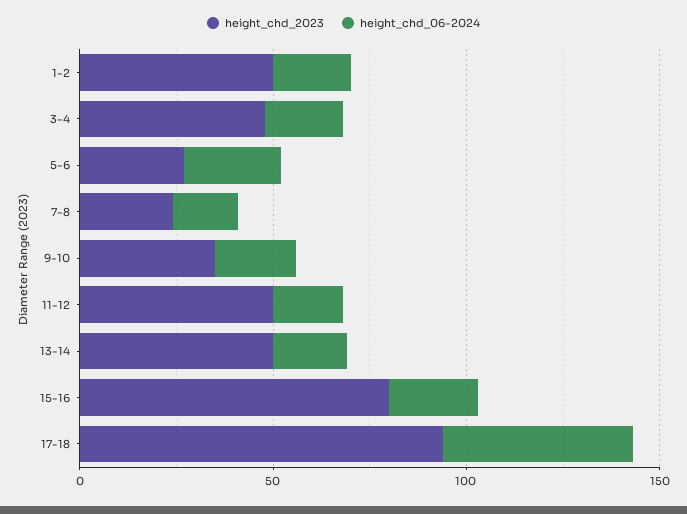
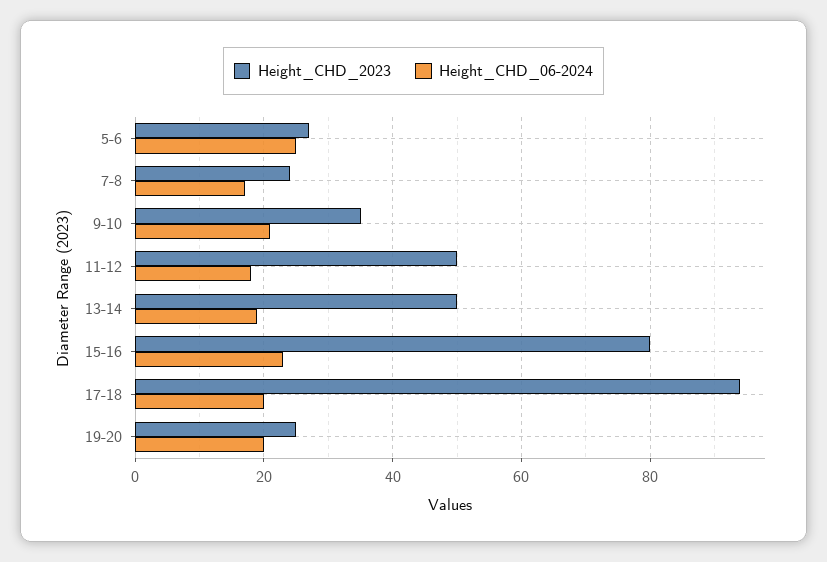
height_chd_2023, 1-2: 50 -> none
height_chd_06-2024, 1-2: 20 -> none
height_chd_2023, 3-4: 50 -> none
height_chd_06-2024, 3-4: 20 -> none
height_chd_06-2024, 17-18: 50 -> 20
height_chd_2023, 19-20: none -> 25
height_chd_06-2024, 19-20: none -> 20

